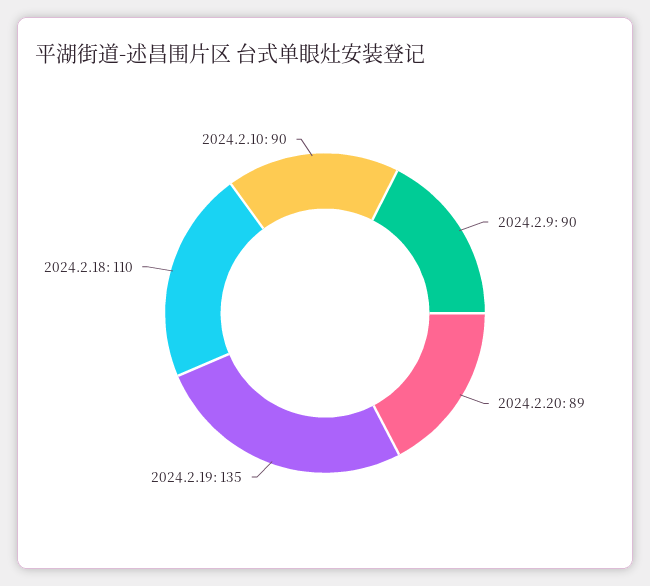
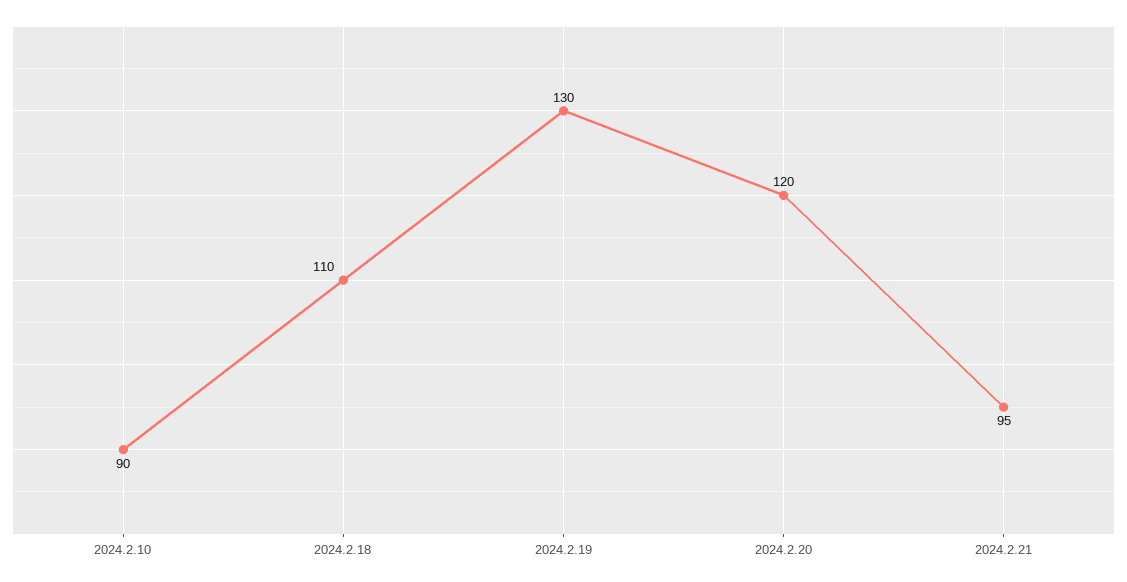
2024.2.9: 90 -> none
2024.2.20: 89 -> 120
2024.2.19: 135 -> 130
2024.2.21: none -> 95

